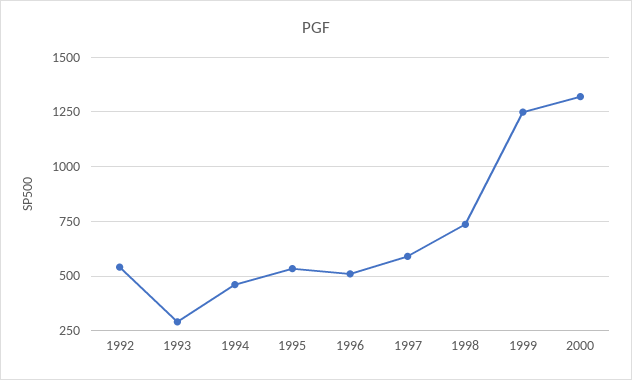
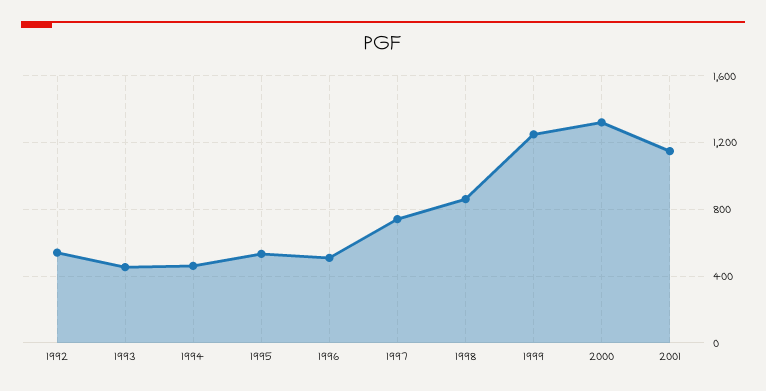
1993: 300 -> 450
1997: 600 -> 750
1998: 750 -> 850
2001: none -> 1150

